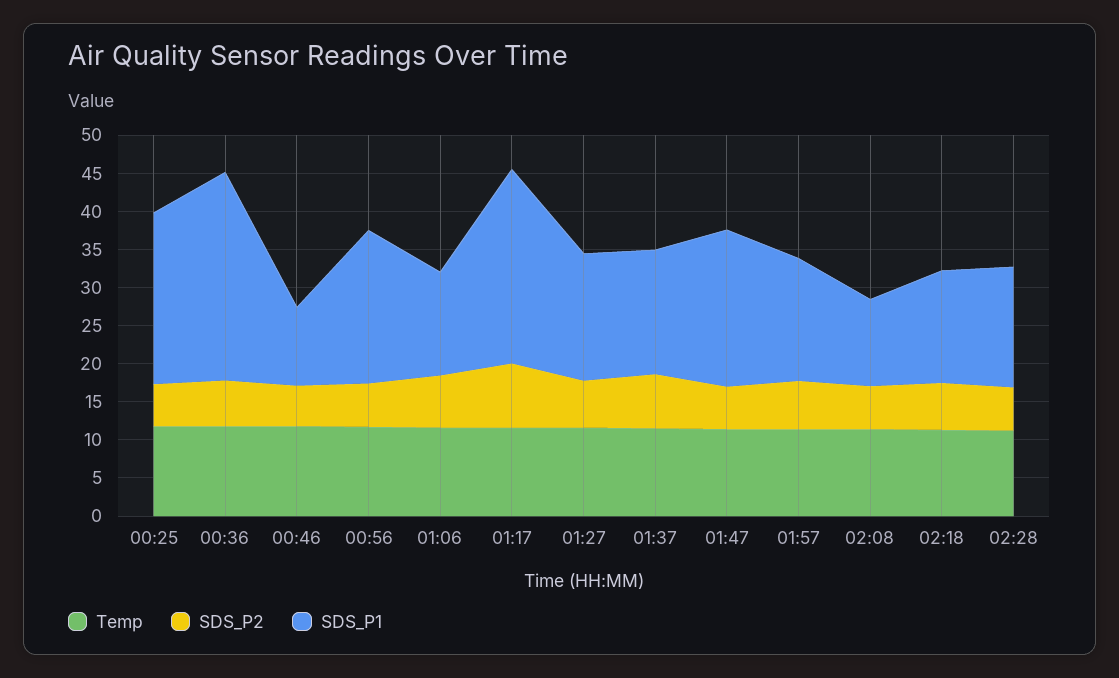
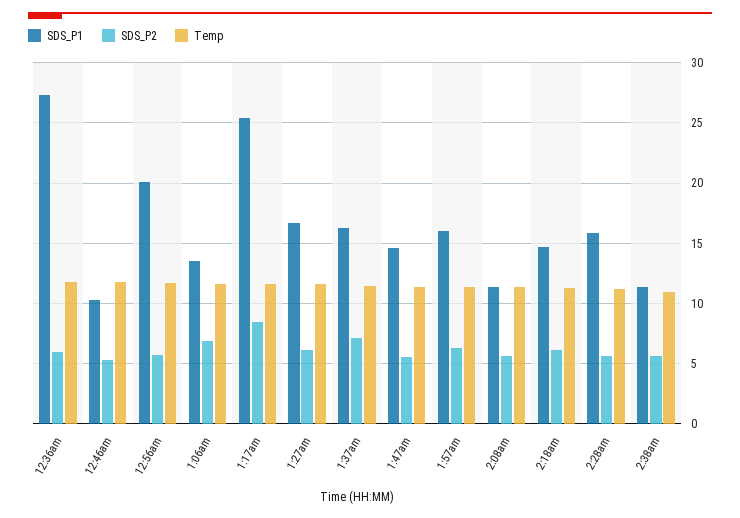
Temp, 00:25: 12.5 -> none
SDS_P2, 00:25: 5 -> none
SDS_P1, 00:25: 22.5 -> none
SDS_P1, 01:47: 20 -> 14.5
SDS_P1, 2:38am: none -> 11.5
SDS_P2, 2:38am: none -> 5.5
Temp, 2:38am: none -> 11

